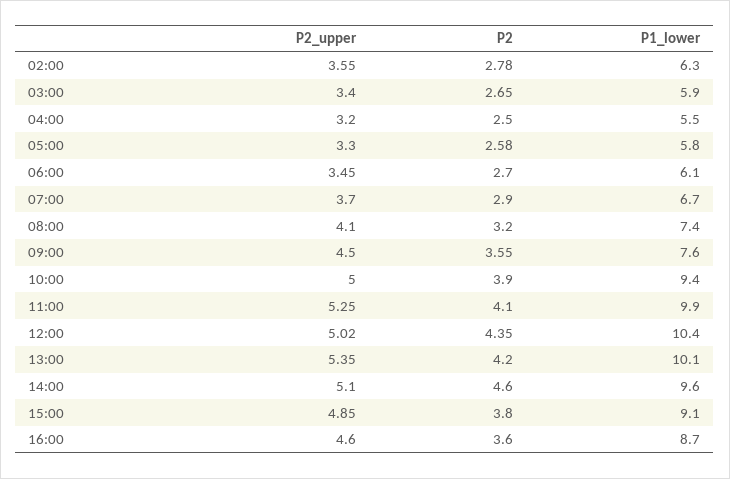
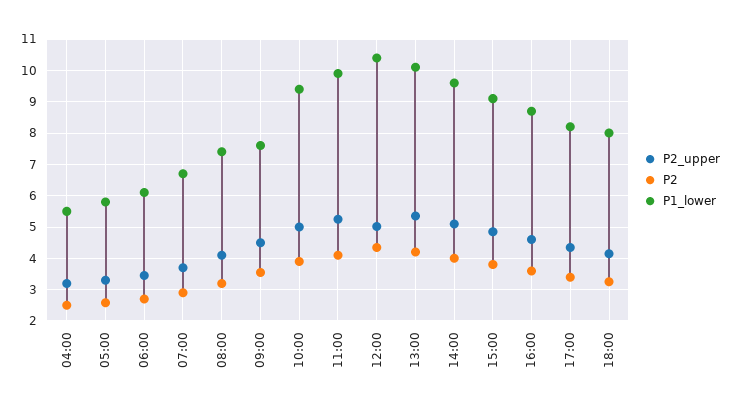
P2_upper, 02:00: 3.55 -> none
P2, 02:00: 2.78 -> none
P1_lower, 02:00: 6.3 -> none
P2_upper, 03:00: 3.4 -> none
P2, 03:00: 2.65 -> none
P1_lower, 03:00: 5.9 -> none
P2, 14:00: 4.6 -> 4
P2_upper, 17:00: none -> 4.4
P2, 17:00: none -> 3.4
P1_lower, 17:00: none -> 8.2
P2_upper, 18:00: none -> 4.2
P2, 18:00: none -> 3.2
P1_lower, 18:00: none -> 8

